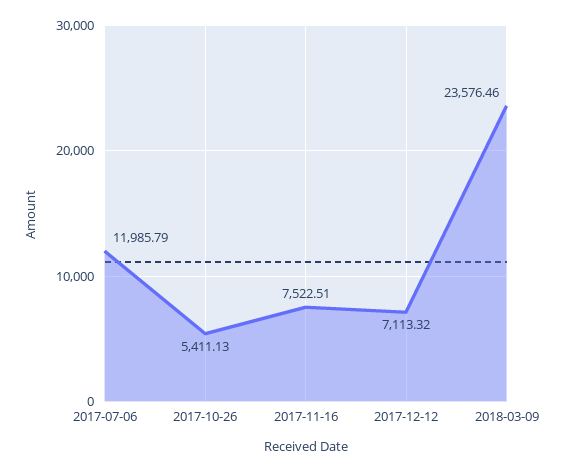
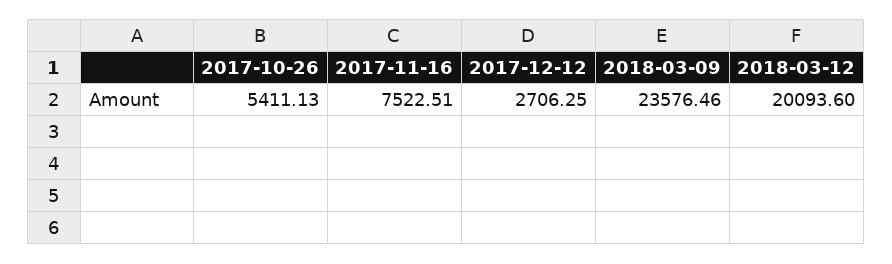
2017-07-06: 11985.79 -> none
2017-12-12: 7113.32 -> 2706.25
2018-03-12: none -> 20093.6

